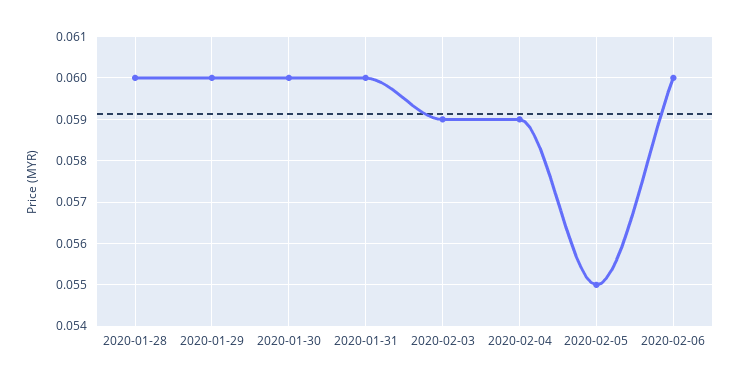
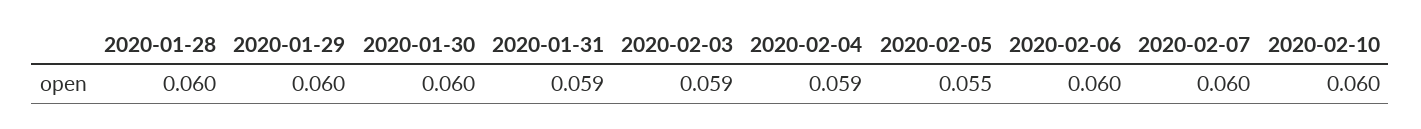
2020-01-31: 0.06 -> 0.059
2020-02-07: none -> 0.06
2020-02-10: none -> 0.06

